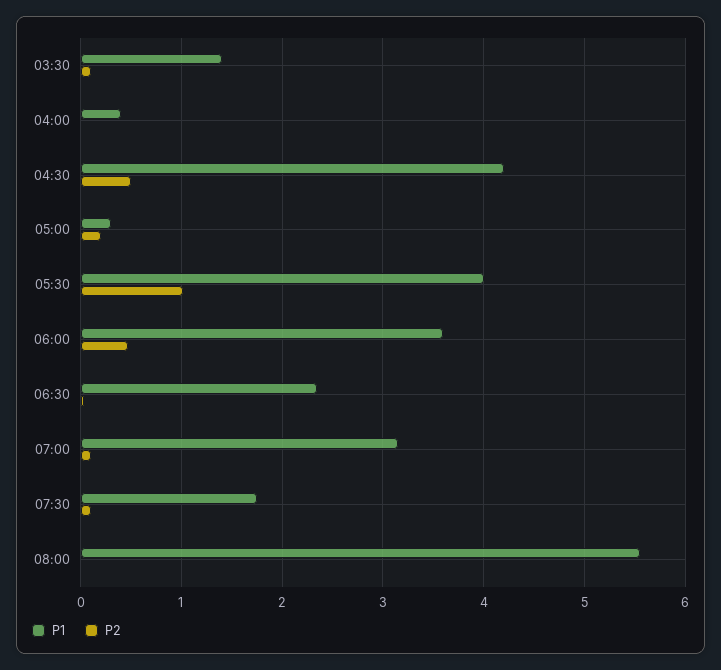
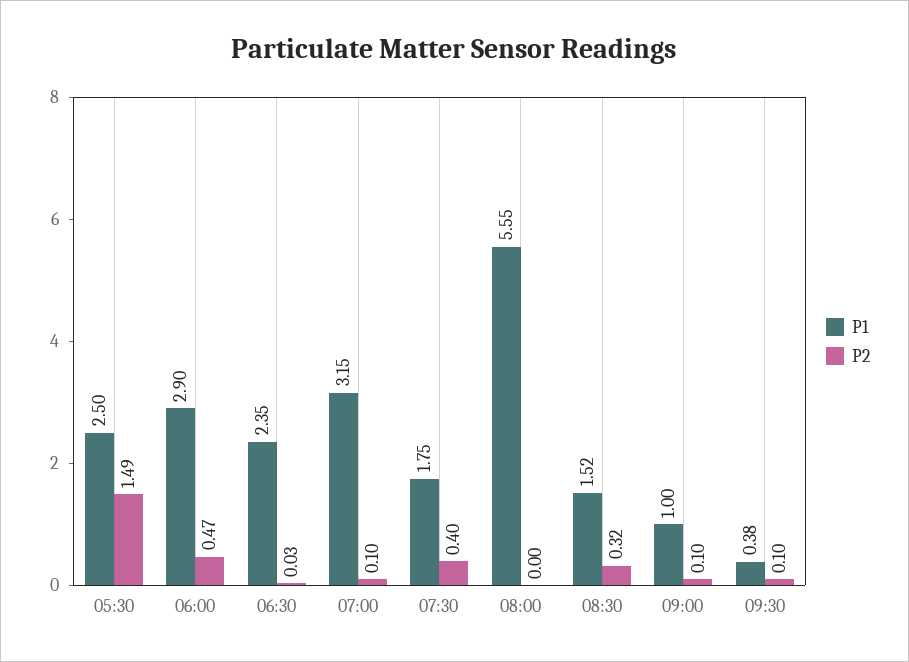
P1, 03:30: 1.4 -> none
P2, 03:30: 0.1 -> none
P1, 04:00: 0.4 -> none
P2, 04:00: 0 -> none
P1, 04:30: 4.2 -> none
P2, 04:30: 0.5 -> none
P1, 05:00: 0.3 -> none
P2, 05:00: 0.2 -> none
P1, 05:30: 4 -> 2.5
P2, 05:30: 1 -> 1.49
P1, 06:00: 3.6 -> 2.9
P2, 07:30: 0.1 -> 0.4
P1, 08:30: none -> 1.52
P2, 08:30: none -> 0.32
P1, 09:00: none -> 1
P2, 09:00: none -> 0.1
P1, 09:30: none -> 0.38
P2, 09:30: none -> 0.1

